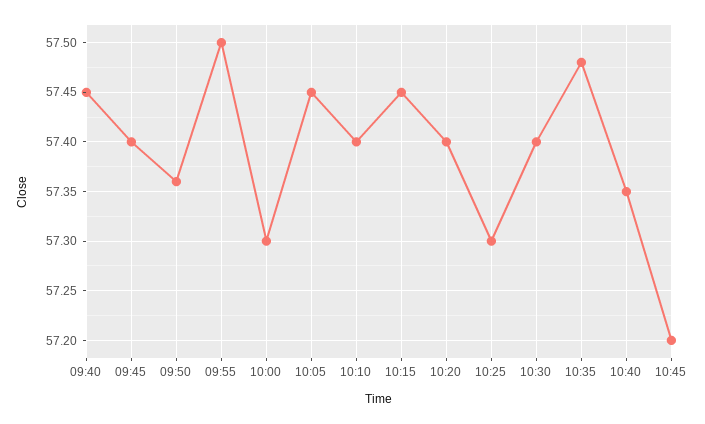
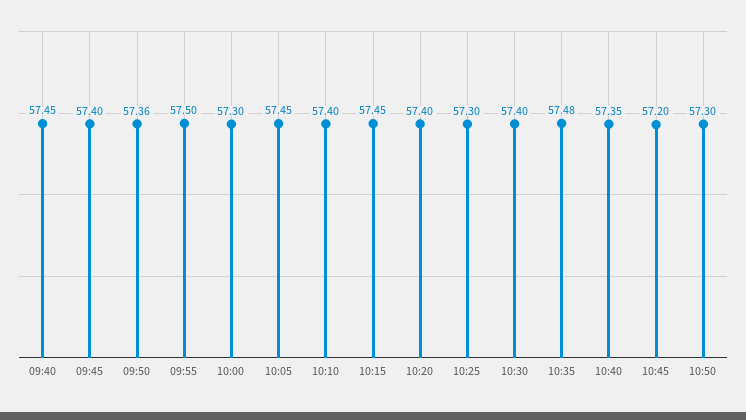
10:50: none -> 57.3

